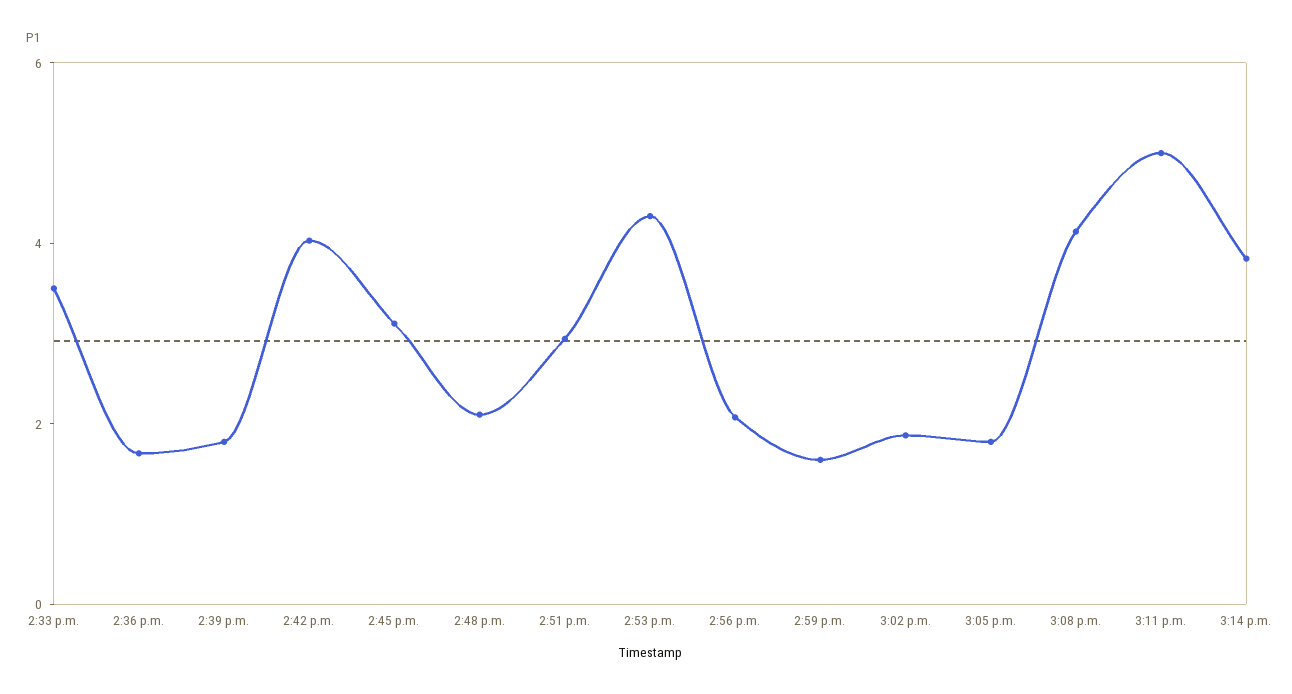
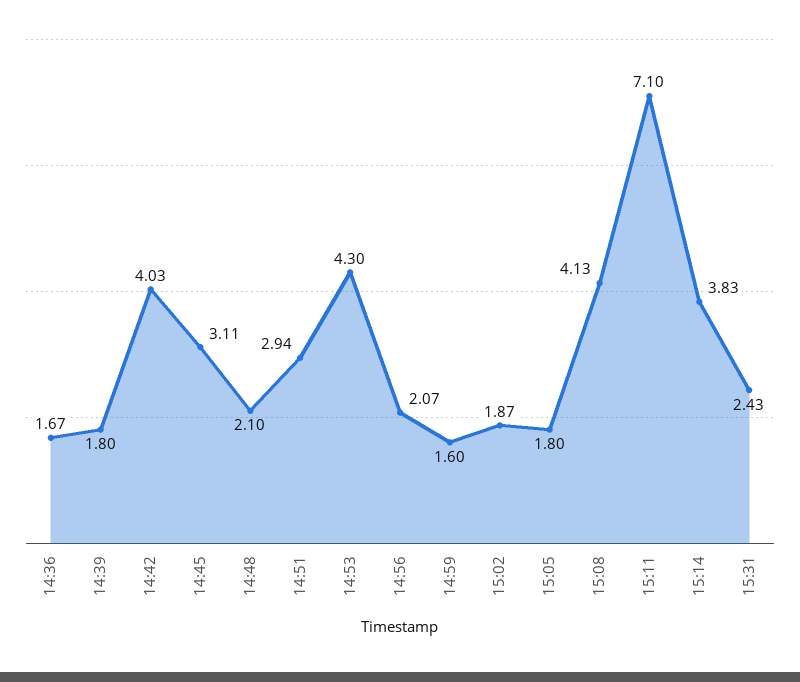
2:33 p.m.: 3.5 -> none
3:11 p.m.: 5 -> 7.1
15:31: none -> 2.43

